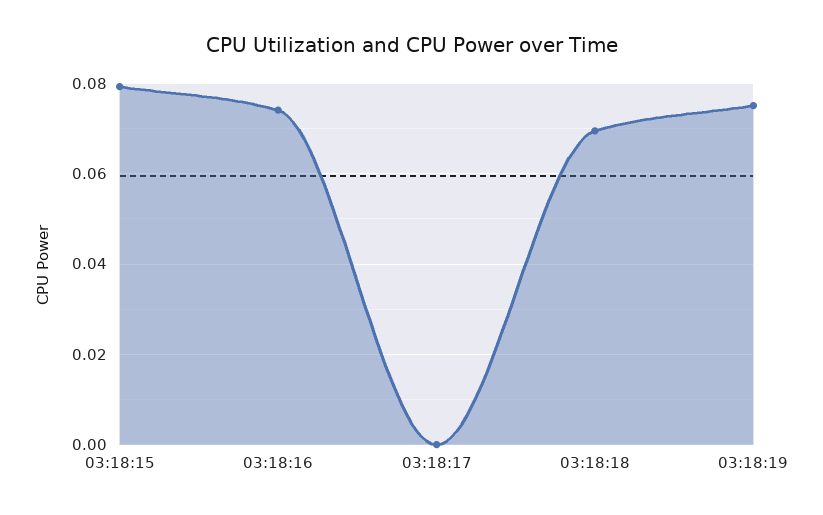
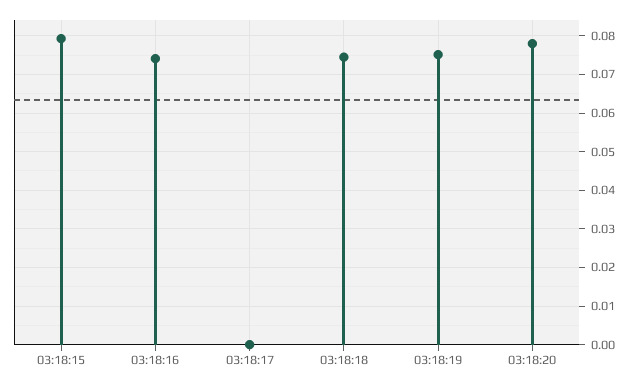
03:18:18: 0.07 -> 0.074
03:18:20: none -> 0.078

